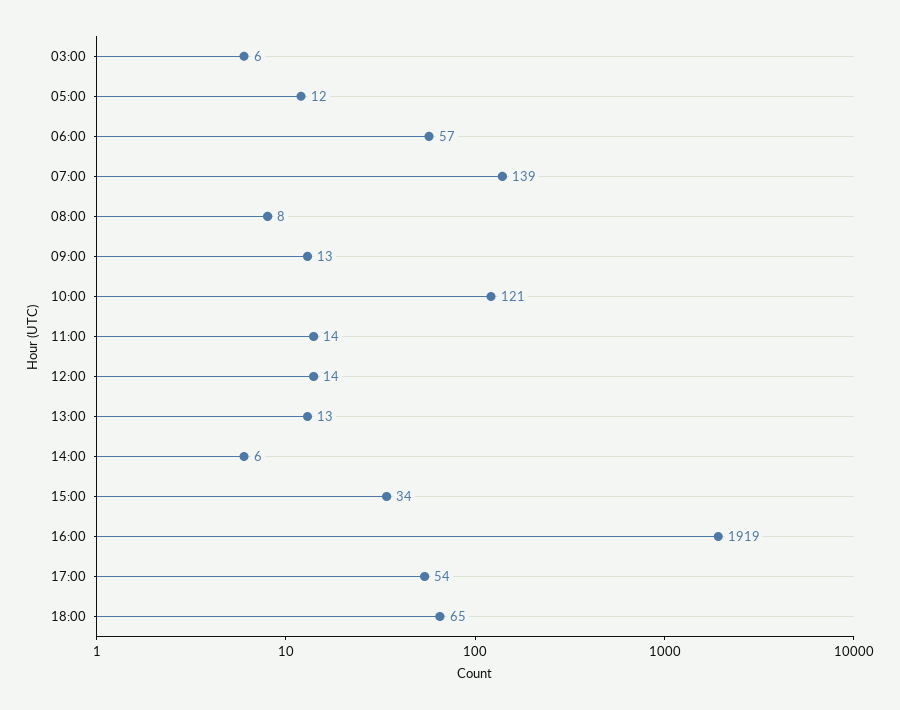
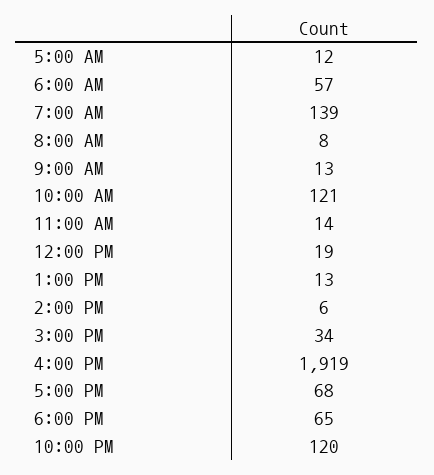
03:00: 6 -> none
12:00: 14 -> 19
17:00: 54 -> 68
10:00 PM: none -> 120

